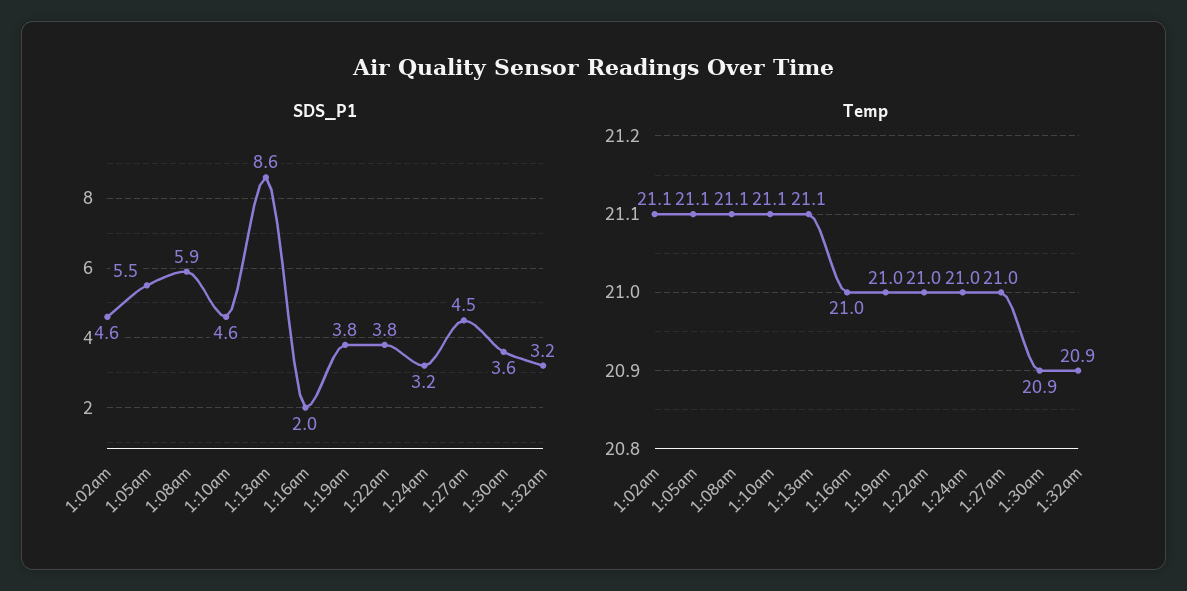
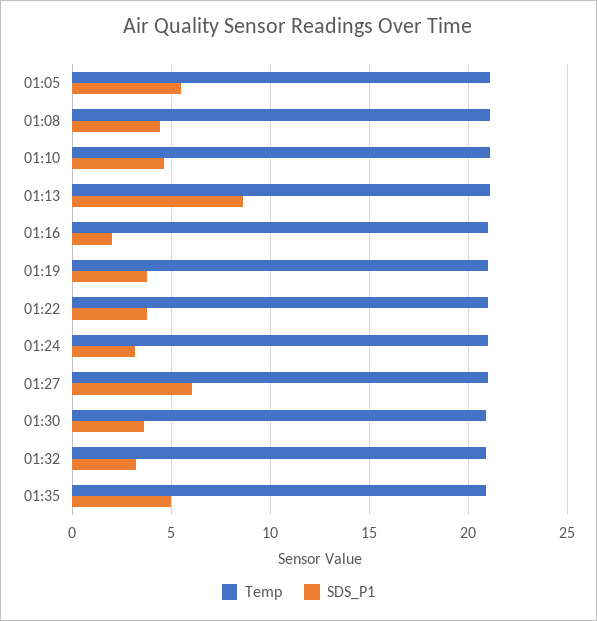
SDS_P1, 1:02am: 4.6 -> none
SDS_P1, 1:08am: 5.9 -> 4.5
SDS_P1, 1:27am: 4.5 -> 6
Temp, 1:02am: 21.1 -> none
Temp, 01:35: none -> 21
SDS_P1, 01:35: none -> 5

